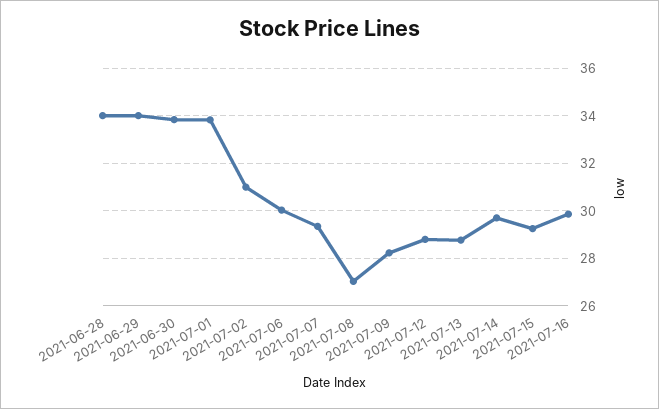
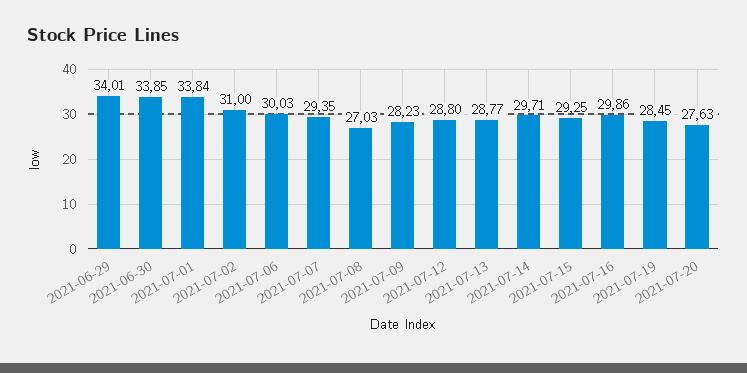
2021-06-28: 34 -> none
2021-07-19: none -> 28.45
2021-07-20: none -> 27.63

